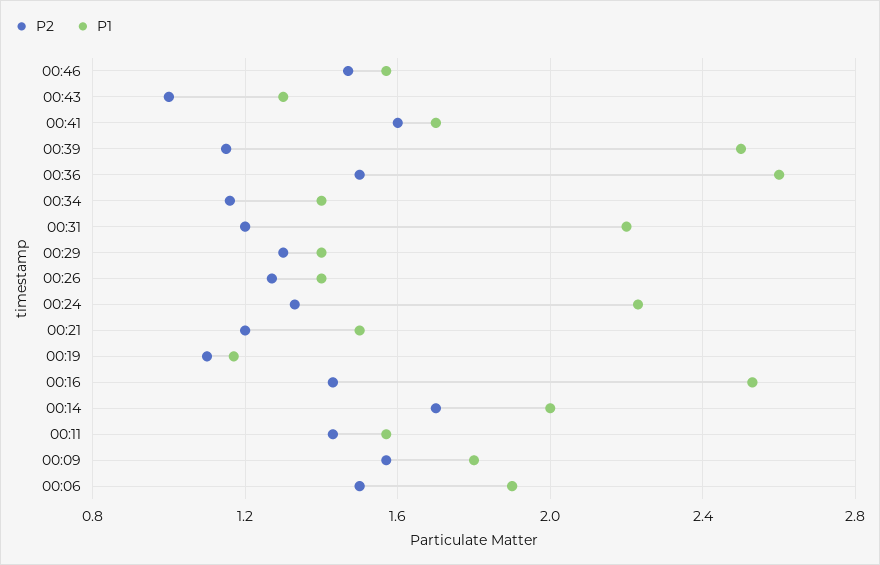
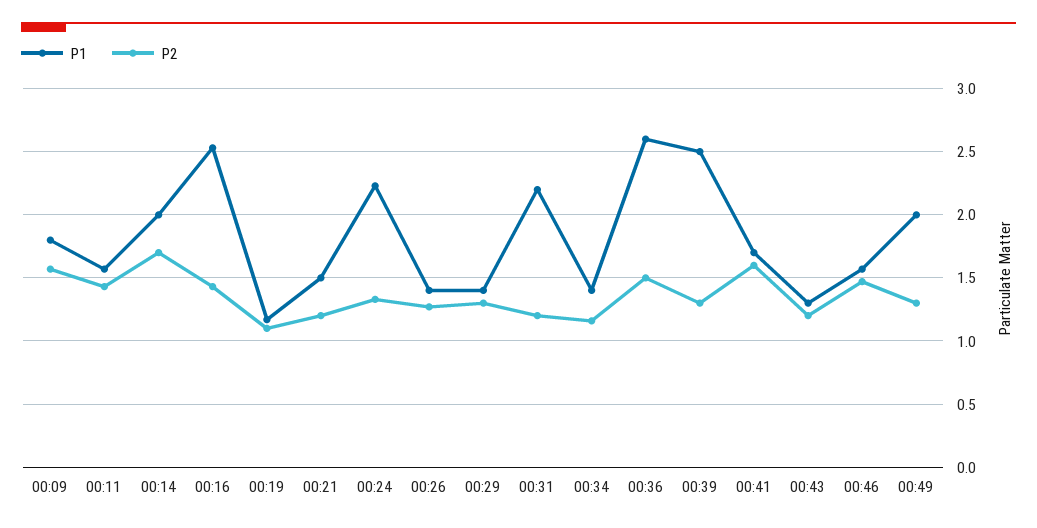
P2, 00:43: 1 -> 1.2
P2, 00:39: 1.15 -> 1.3
P2, 00:06: 1.5 -> none
P1, 00:06: 1.9 -> none
P1, 00:49: none -> 2
P2, 00:49: none -> 1.3

